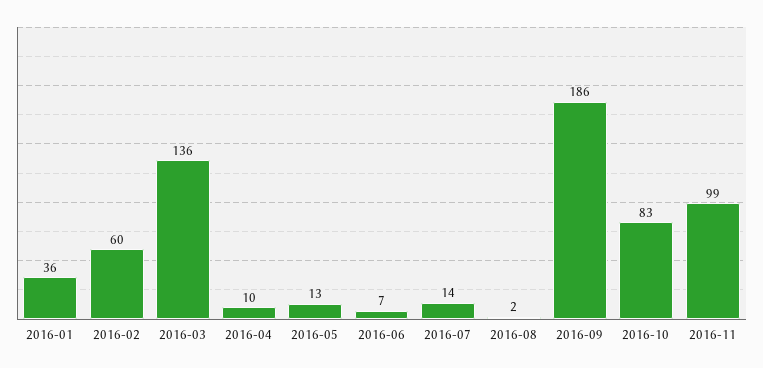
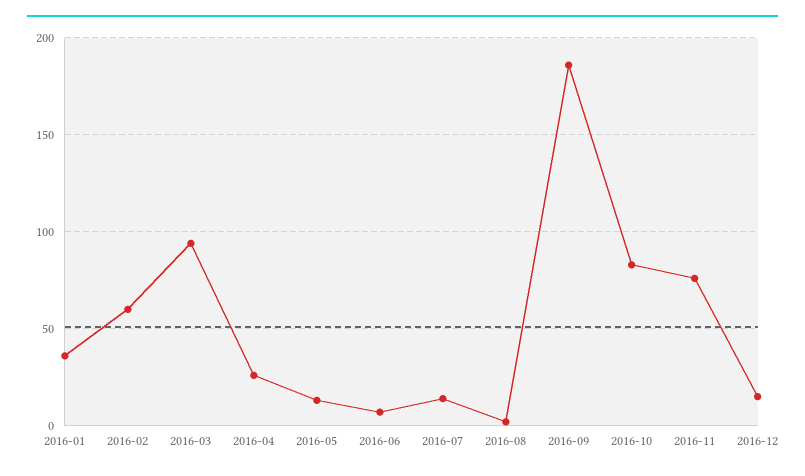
2016-03: 136 -> 95
2016-04: 10 -> 25
2016-11: 99 -> 75
2016-12: none -> 15

